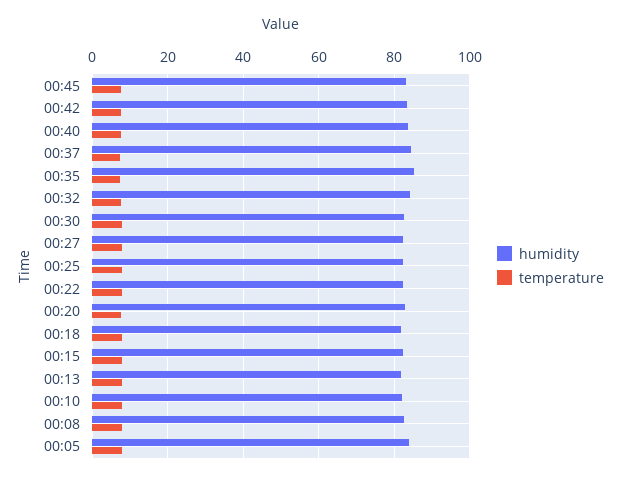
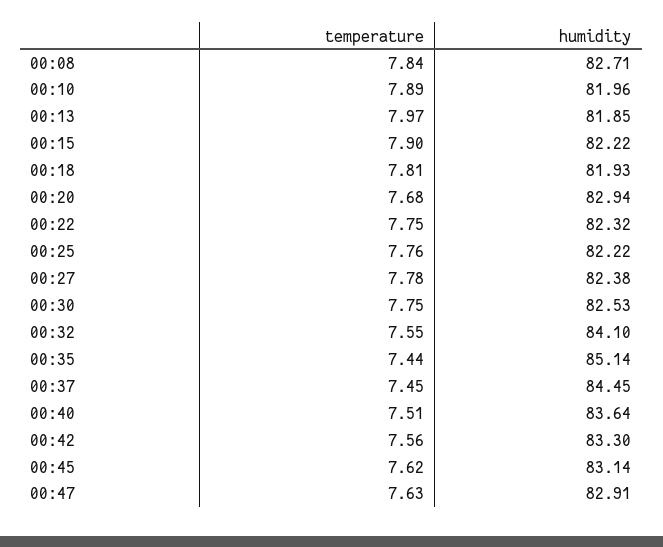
humidity, 00:05: 84 -> none
temperature, 00:05: 8 -> none
temperature, 00:47: none -> 7.63
humidity, 00:47: none -> 82.91

